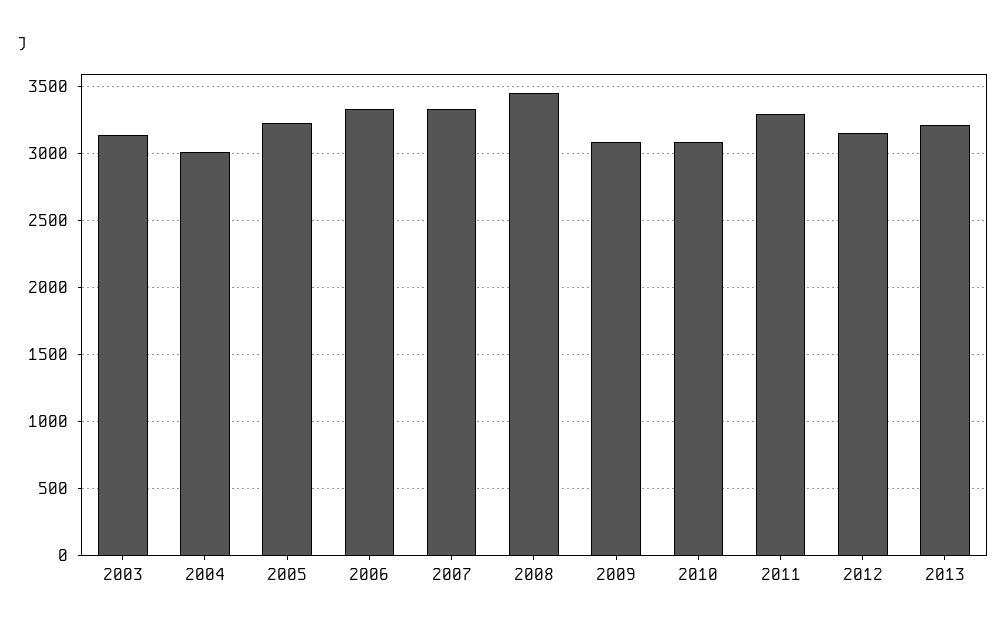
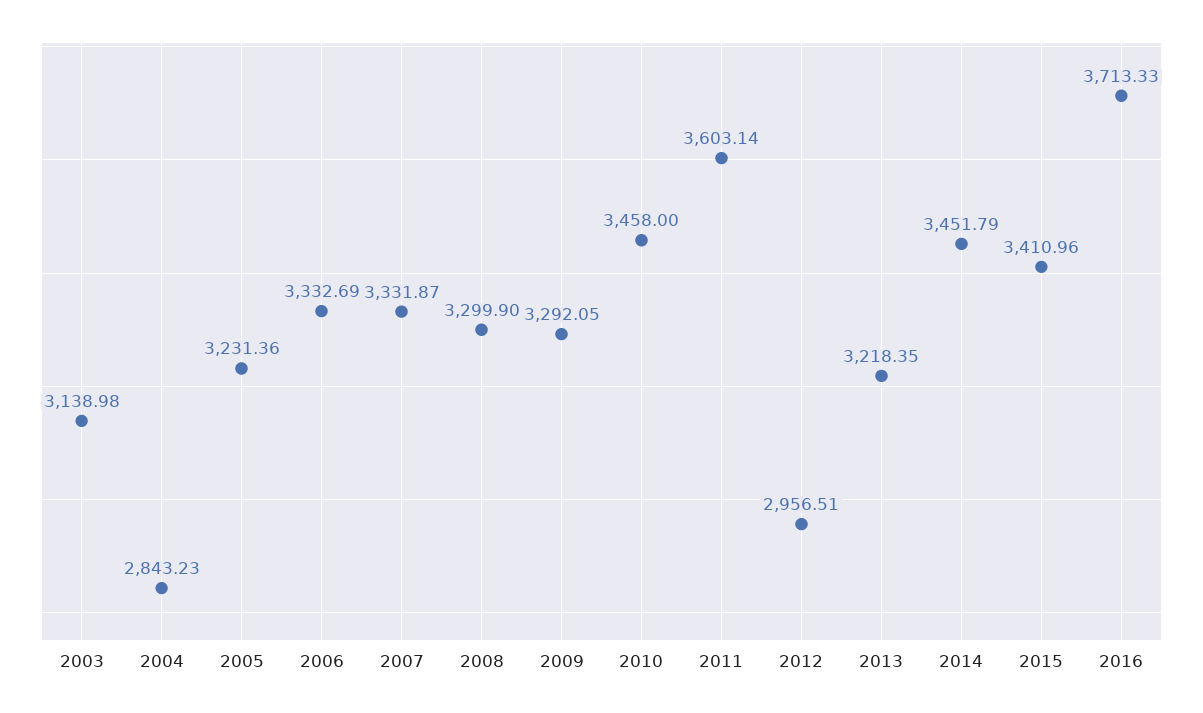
2004: 3000 -> 2843.23
2008: 3450 -> 3299.9
2009: 3100 -> 3292.05
2010: 3100 -> 3458
2011: 3300 -> 3603.14
2012: 3150 -> 2956.51
2014: none -> 3451.79
2015: none -> 3410.96
2016: none -> 3713.33

